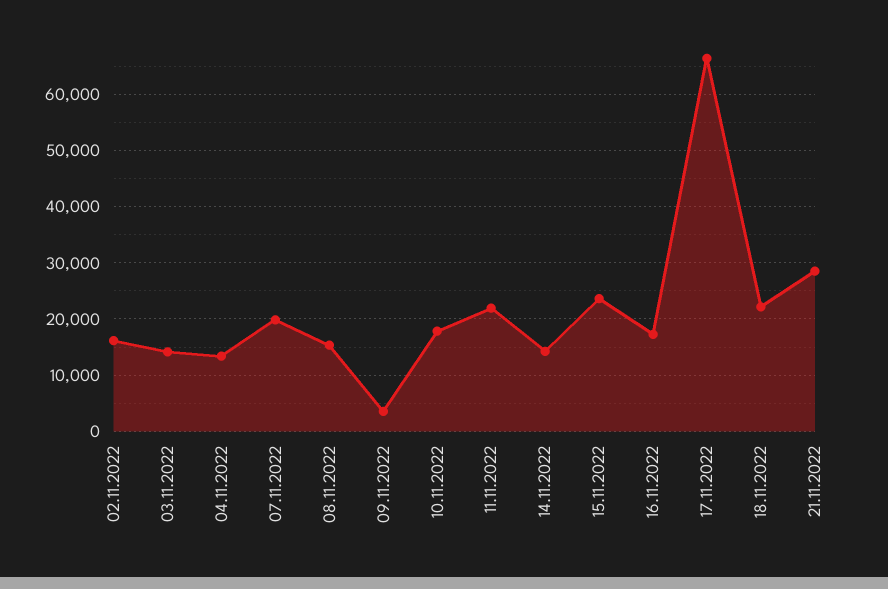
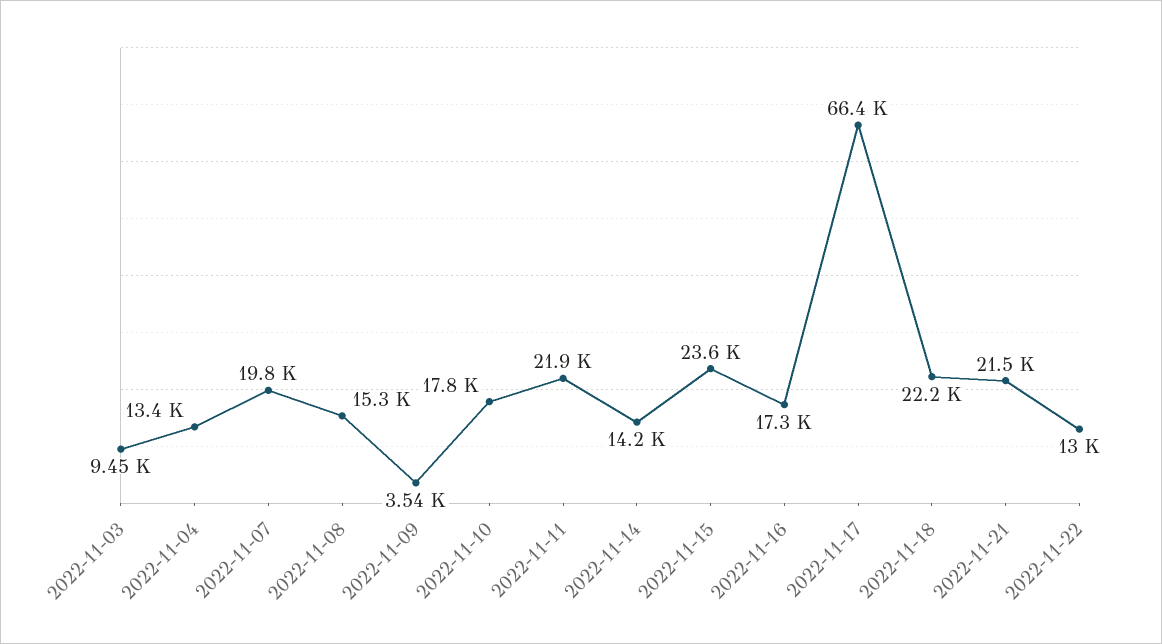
02.11.2022: 16000 -> none
03.11.2022: 14000 -> 9450
21.11.2022: 28000 -> 21500
2022-11-22: none -> 13000

